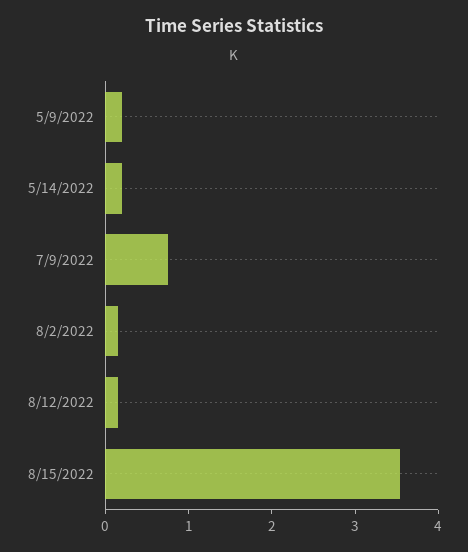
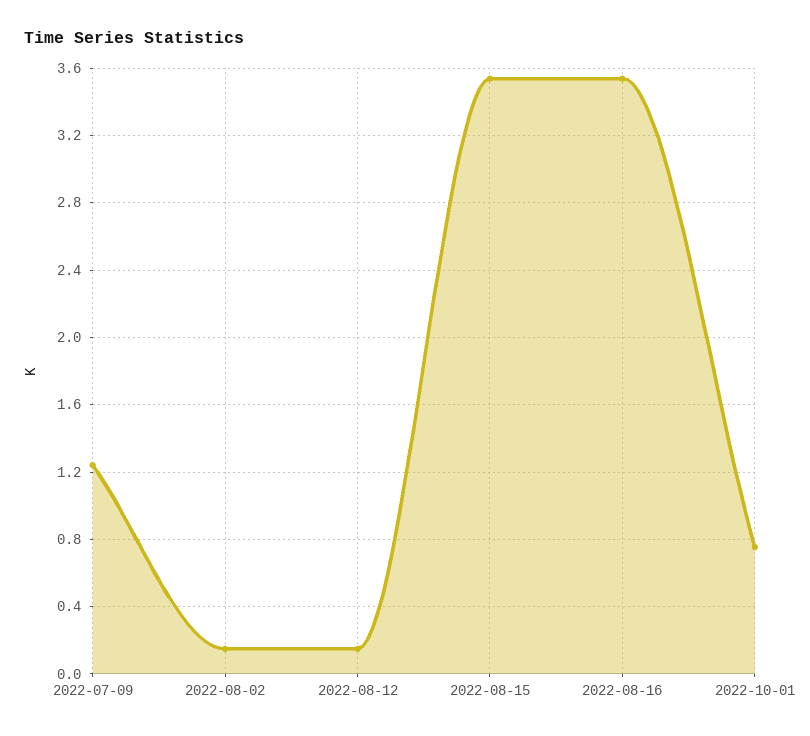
5/9/2022: 0.2 -> none
5/14/2022: 0.2 -> none
7/9/2022: 0.8 -> 1.25
2022-08-16: none -> 3.55
2022-10-01: none -> 0.75

